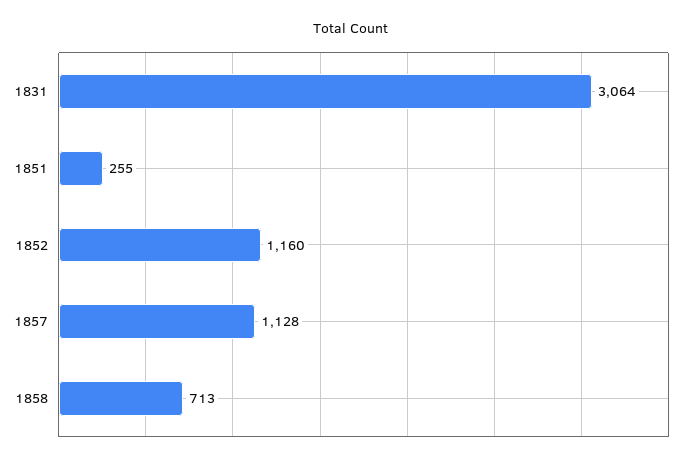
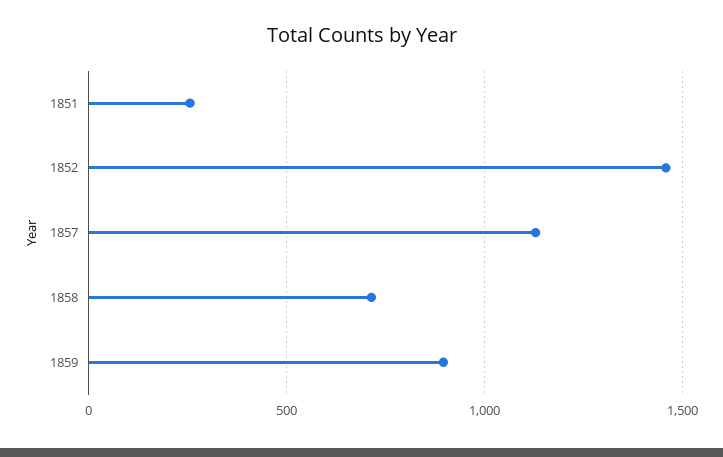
1831: 3064 -> none
1852: 1160 -> 1450
1859: none -> 900

